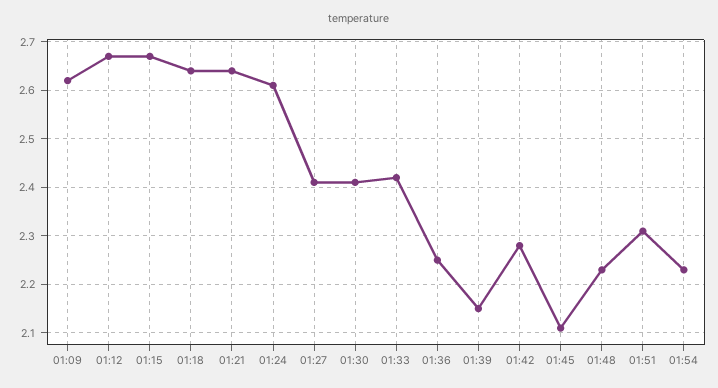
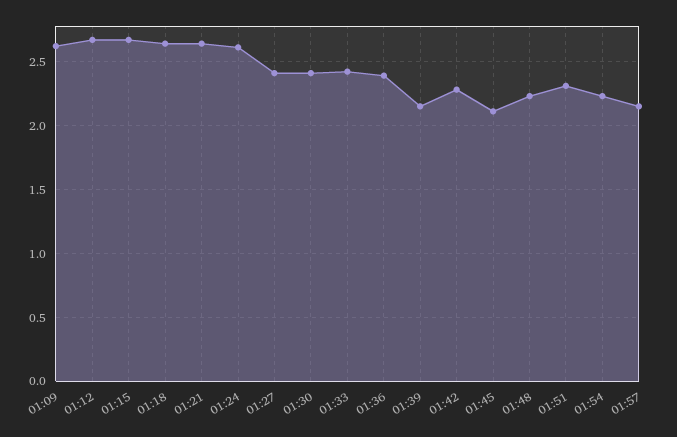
01:36: 2.25 -> 2.4
01:57: none -> 2.15

